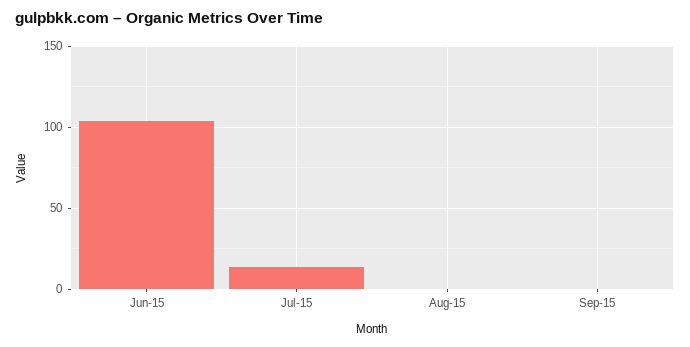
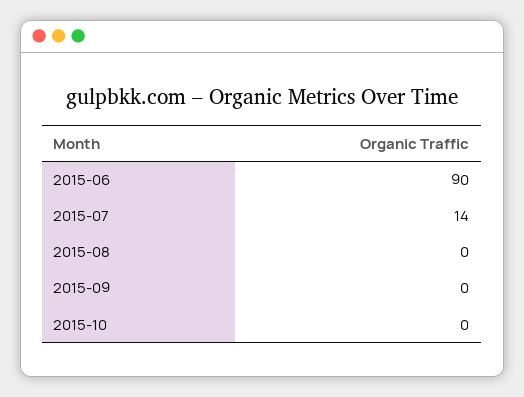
Jun-15: 105 -> 90
2015-10: none -> 0

